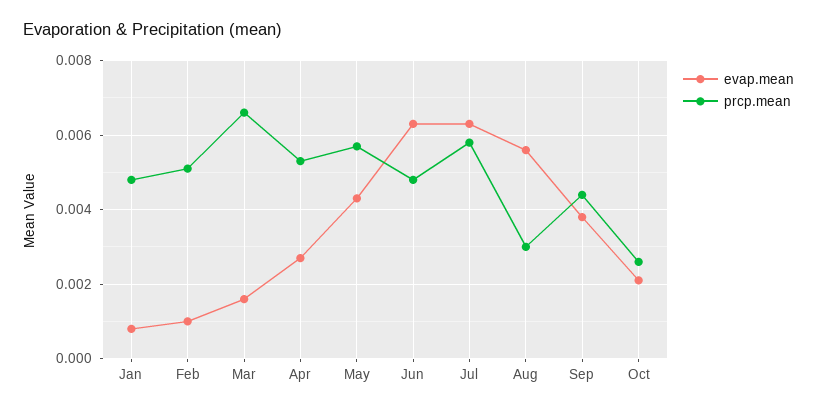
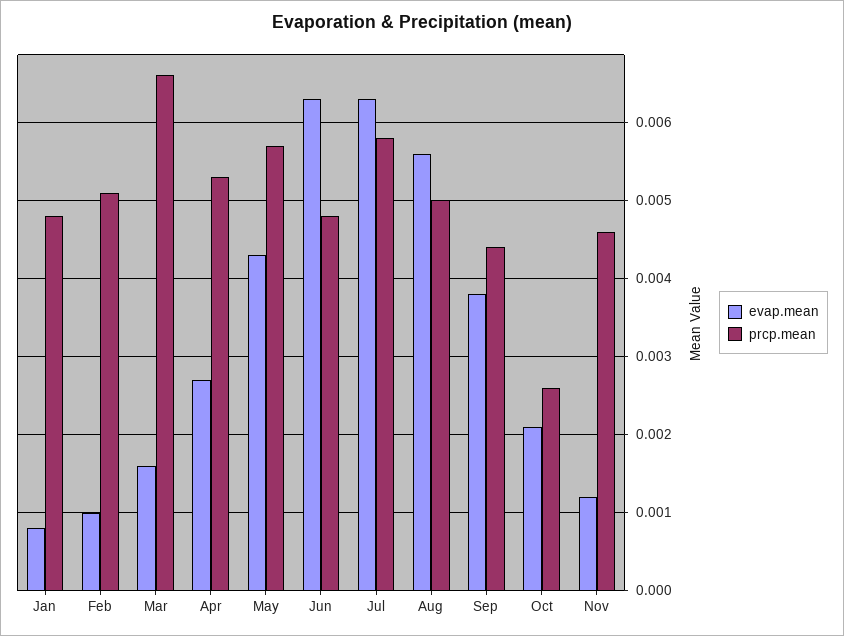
prcp.mean, Aug: 0.003 -> 0.005
evap.mean, Nov: none -> 0.0012
prcp.mean, Nov: none -> 0.0046

